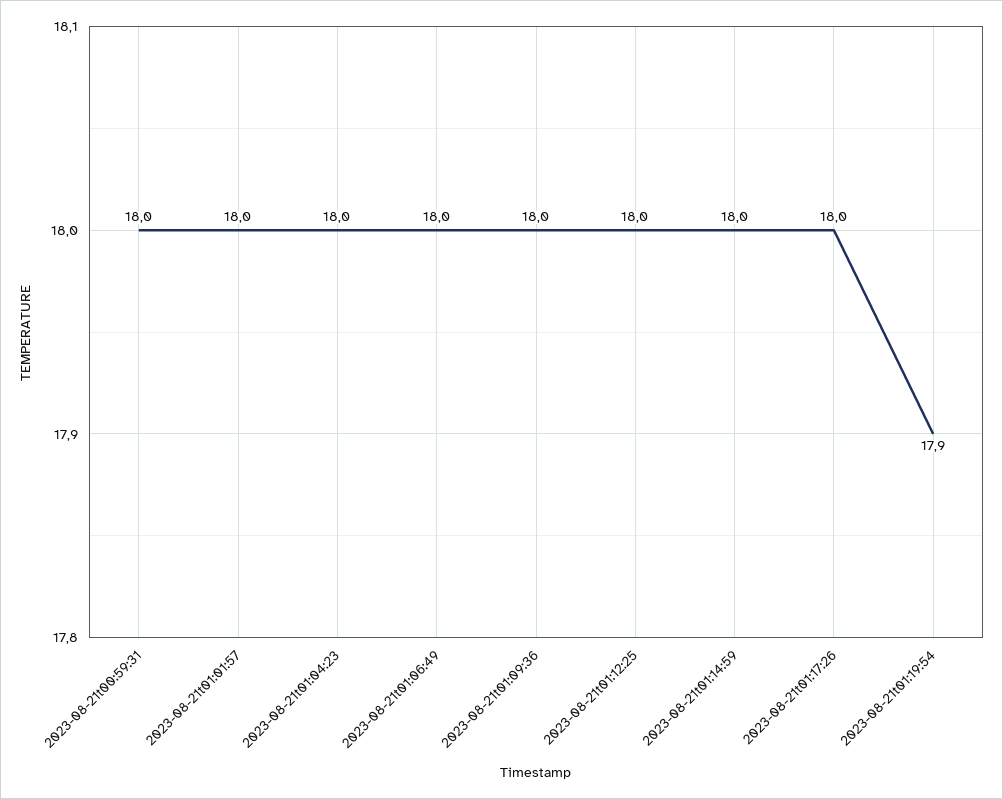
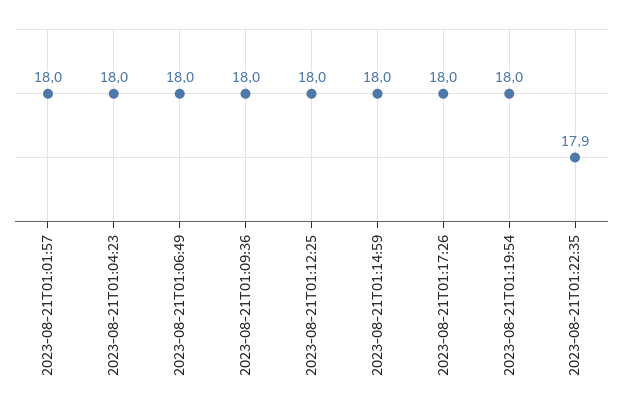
2023-08-21t00:59:31: 18 -> none
2023-08-21t01:19:54: 17.9 -> 18
2023-08-21T01:22:35: none -> 17.9

